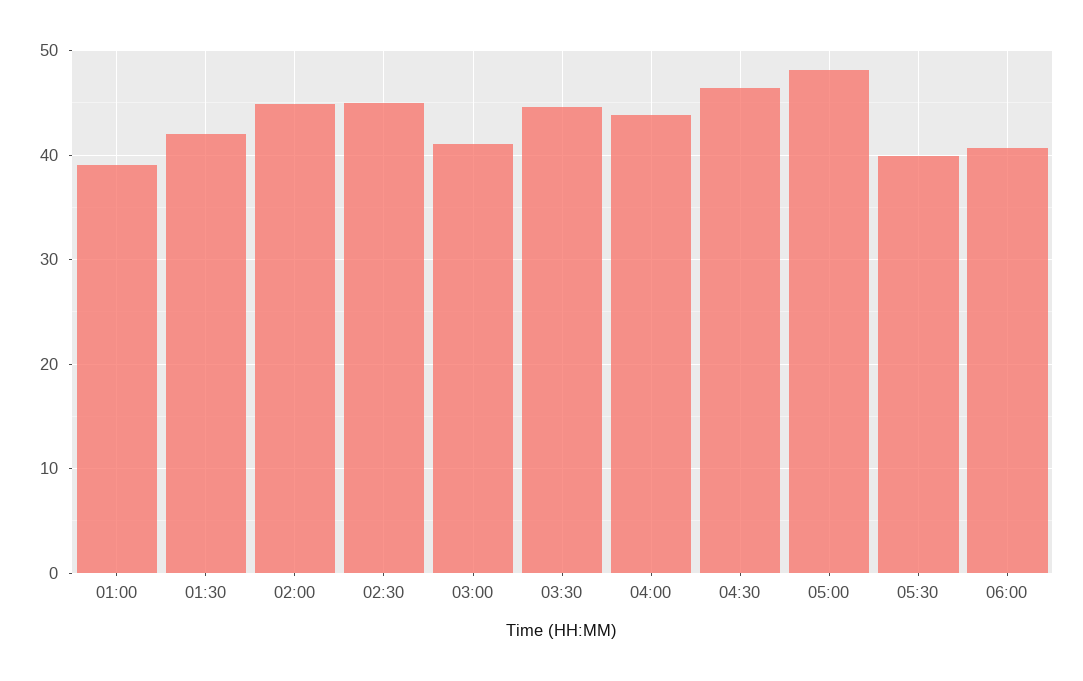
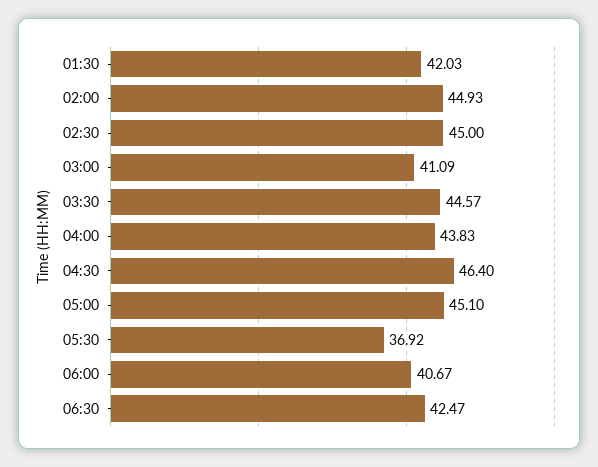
01:00: 39 -> none
05:00: 48 -> 45.1
05:30: 40 -> 36.92
06:30: none -> 42.47

